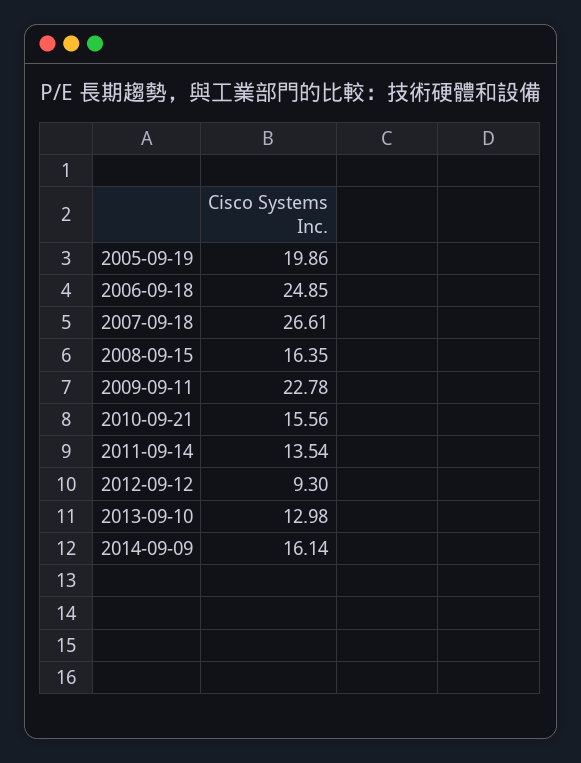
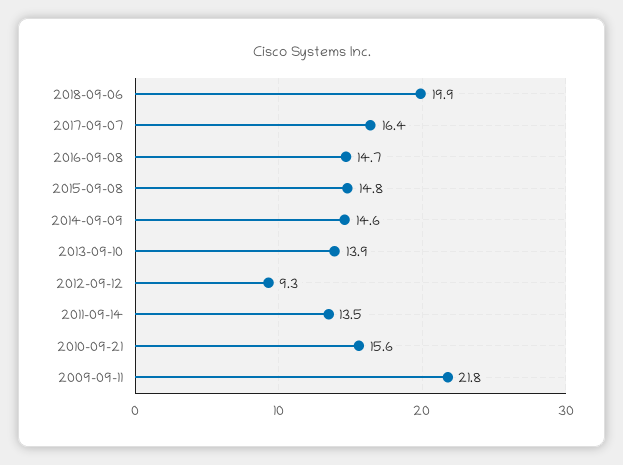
2005-09-19: 19.86 -> none
2006-09-18: 24.85 -> none
2007-09-18: 26.61 -> none
2008-09-15: 16.35 -> none
2009-09-11: 22.78 -> 21.8
2013-09-10: 12.98 -> 13.9
2014-09-09: 16.14 -> 14.6
2018-09-06: none -> 19.9
2017-09-07: none -> 16.4
2016-09-08: none -> 14.7
2015-09-08: none -> 14.8

